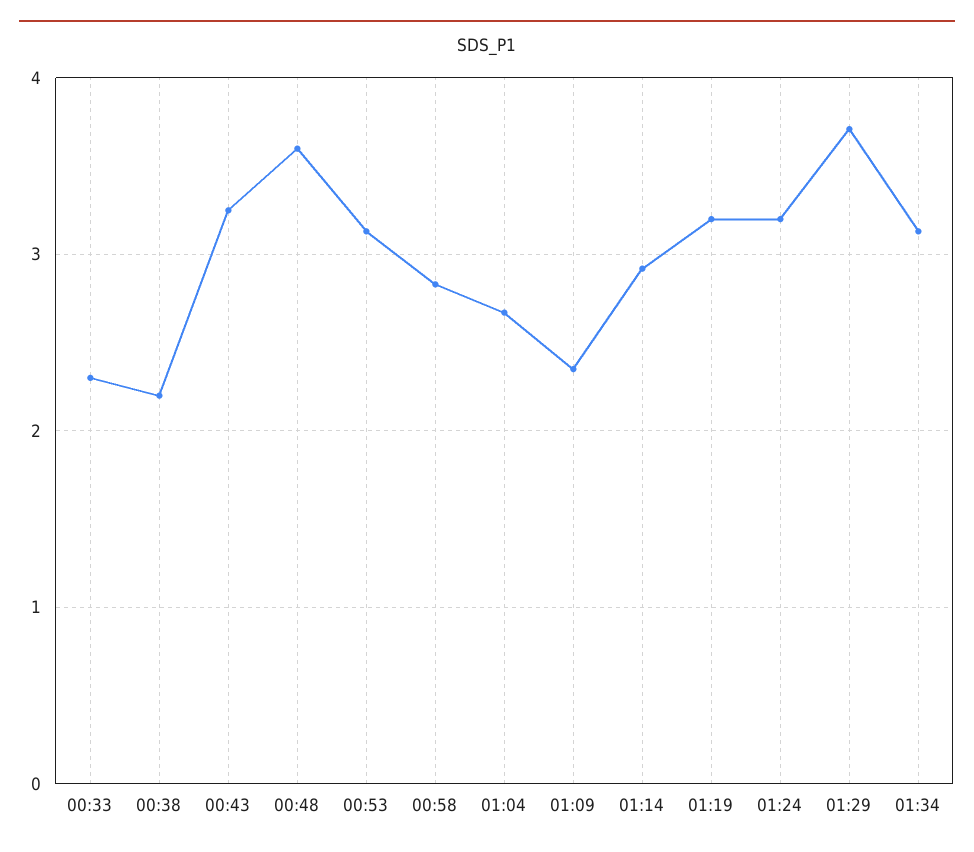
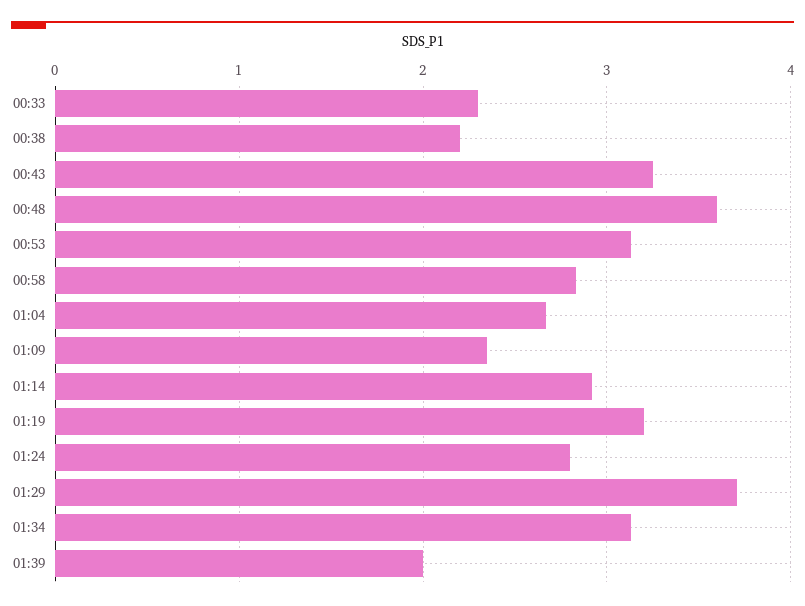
01:24: 3.2 -> 2.8
01:39: none -> 2

